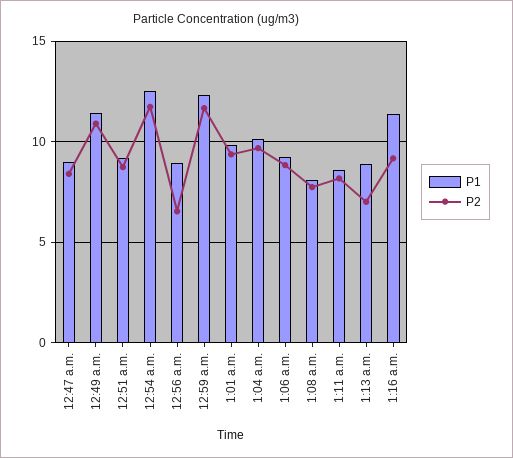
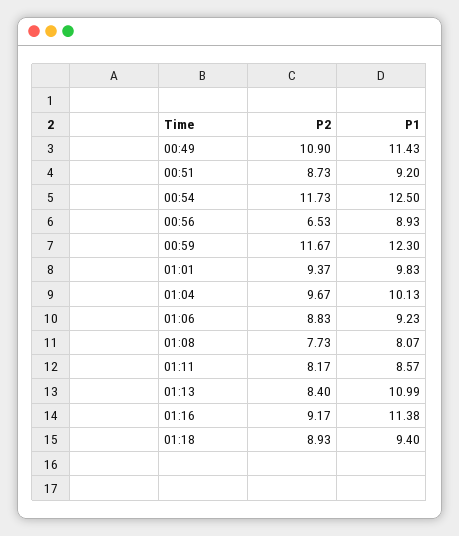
P1, 12:47 a.m.: 9 -> none
P2, 12:47 a.m.: 8.5 -> none
P1, 1:13 a.m.: 9 -> 10.99
P2, 1:13 a.m.: 7 -> 8.4
P2, 01:18: none -> 8.93
P1, 01:18: none -> 9.4

